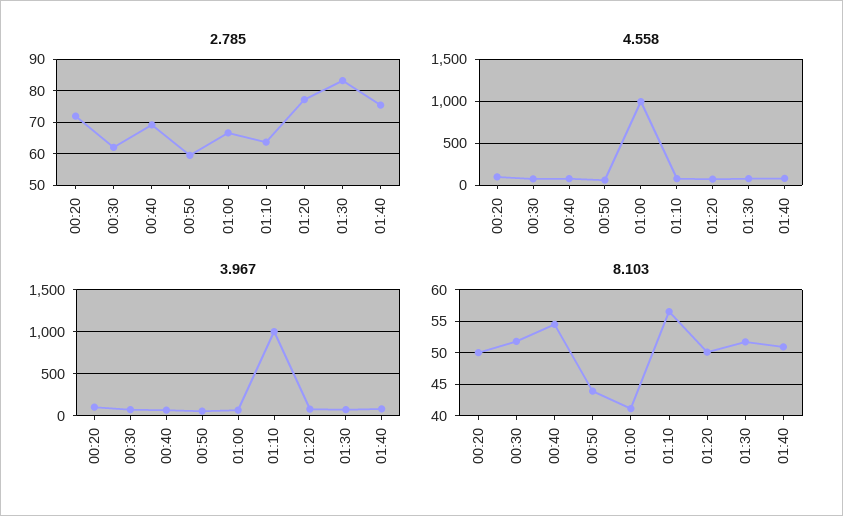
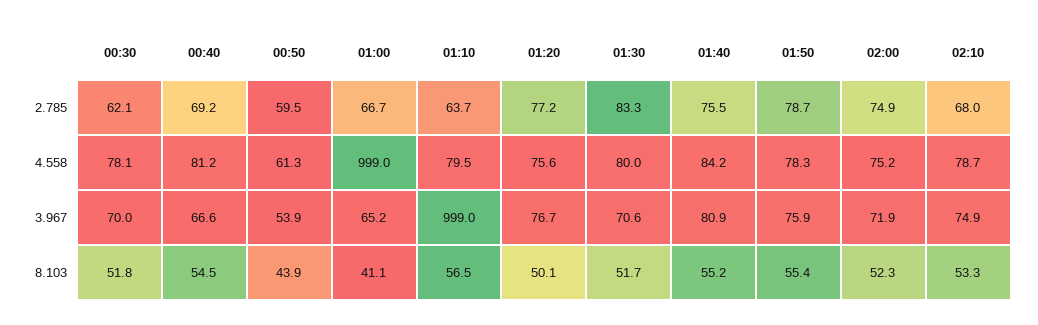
2.785, 00:20: 72 -> none
4.558, 00:20: 100 -> none
3.967, 00:20: 100 -> none
8.103, 00:20: 50 -> none
8.103, 01:40: 51 -> 55.2
2.785, 01:50: none -> 78.7
2.785, 02:00: none -> 74.9
2.785, 02:10: none -> 68
4.558, 01:50: none -> 78.3
4.558, 02:00: none -> 75.2
4.558, 02:10: none -> 78.7
3.967, 01:50: none -> 75.9
3.967, 02:00: none -> 71.9
3.967, 02:10: none -> 74.9
8.103, 01:50: none -> 55.4
8.103, 02:00: none -> 52.3
8.103, 02:10: none -> 53.3

